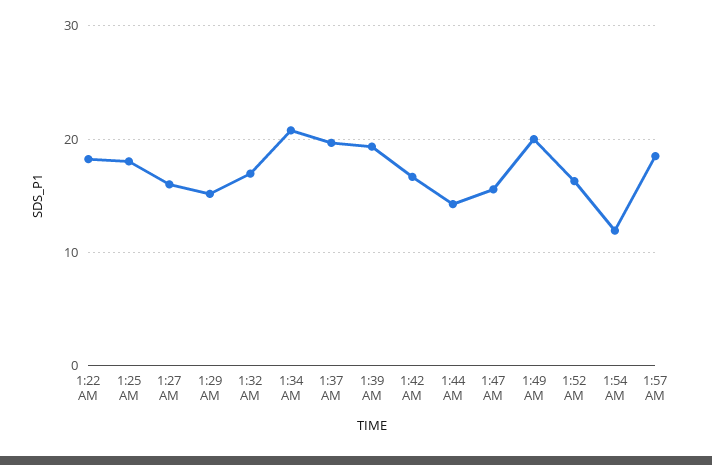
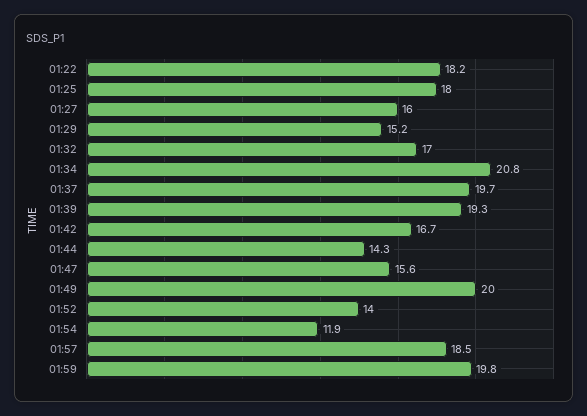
1:52 AM: 16 -> 14
01:59: none -> 19.8

